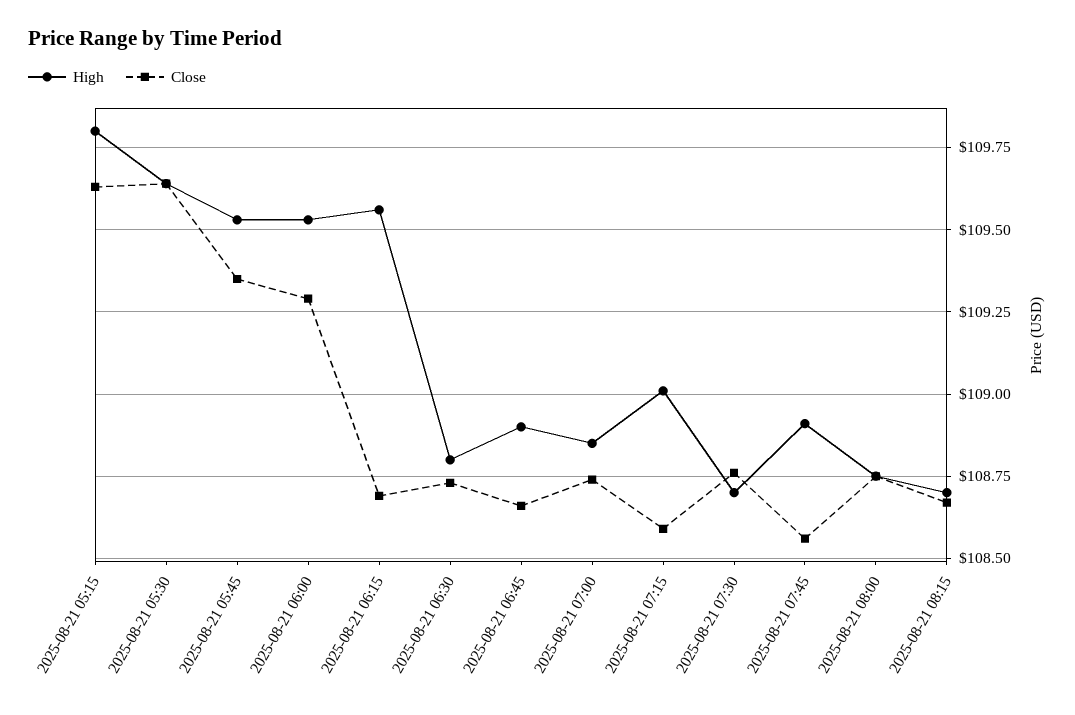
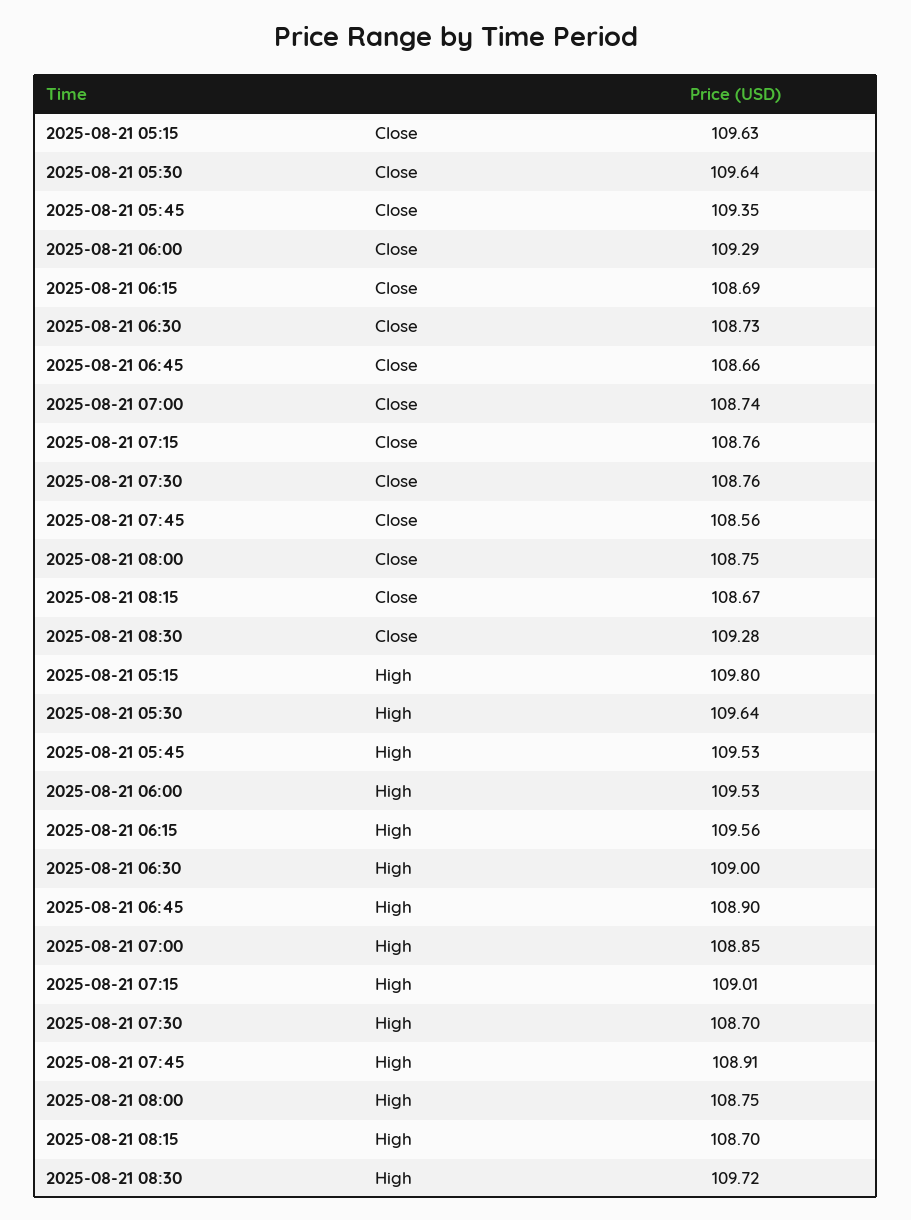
High, 2025-08-21 06:30: 108.8 -> 109
Close, 2025-08-21 07:15: 108.6 -> 108.76
Close, 2025-08-21 08:30: none -> 109.28
High, 2025-08-21 08:30: none -> 109.72

